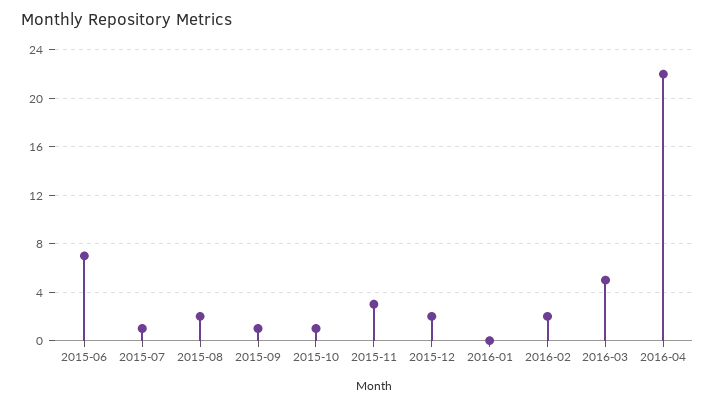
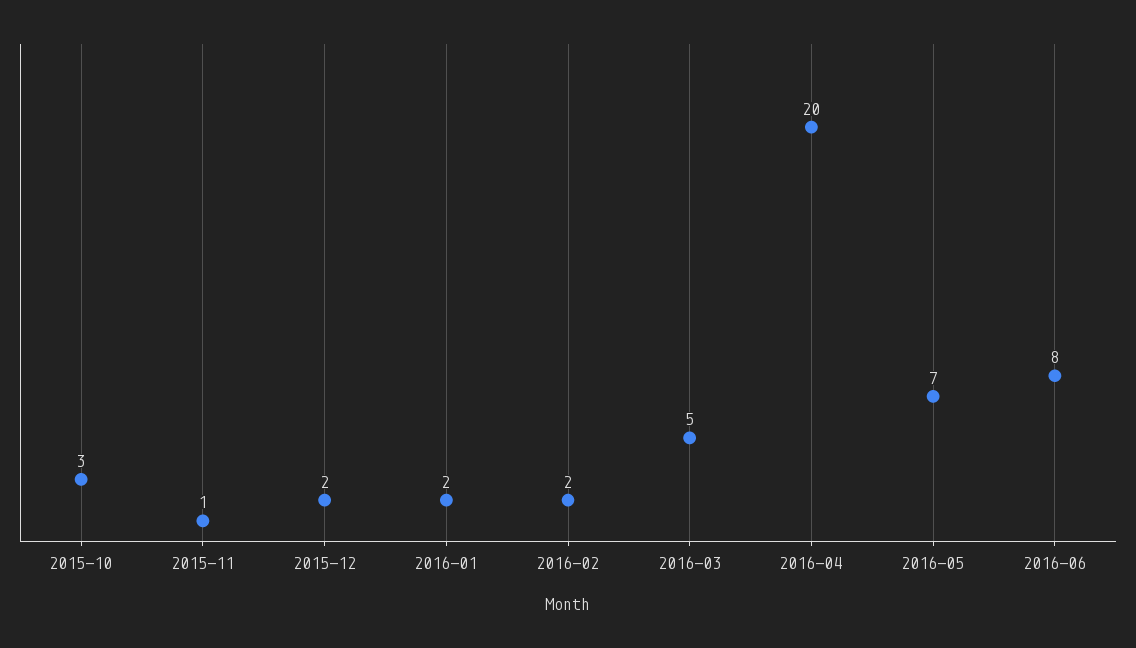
2015-06: 7 -> none
2015-07: 1 -> none
2015-08: 2 -> none
2015-09: 1 -> none
2015-10: 1 -> 3
2015-11: 3 -> 1
2016-01: 0 -> 2
2016-04: 22 -> 20
2016-05: none -> 7
2016-06: none -> 8

